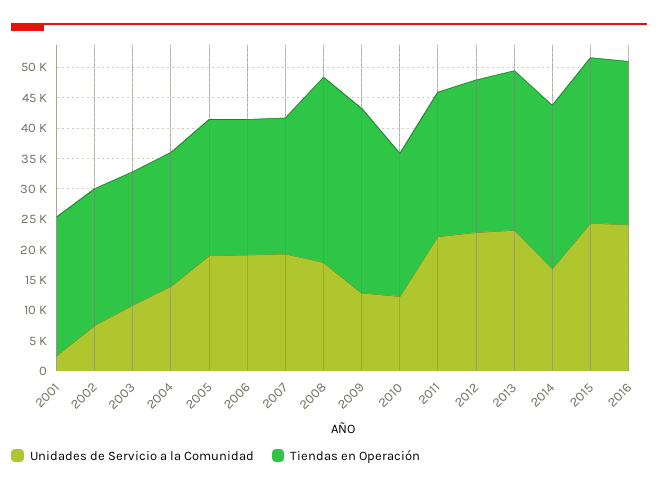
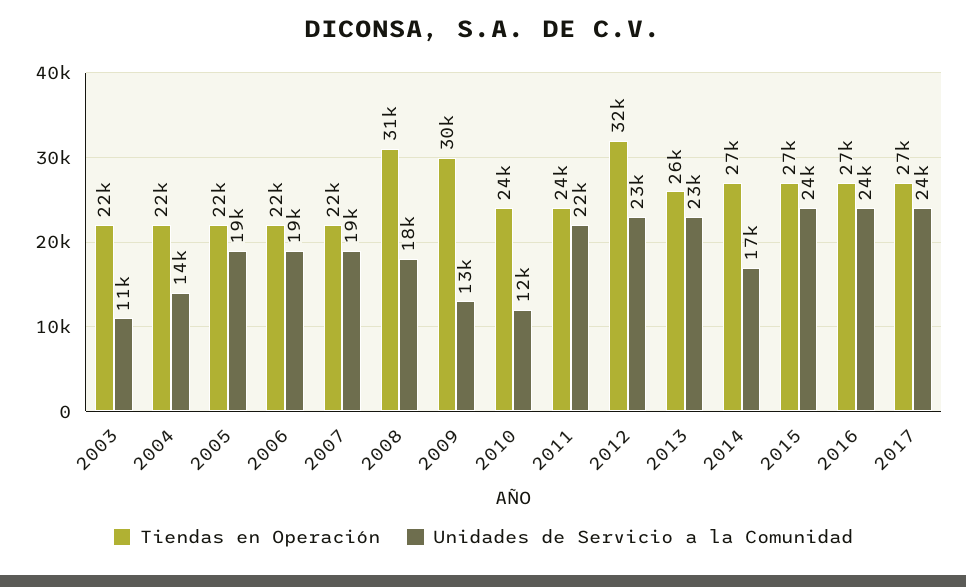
Unidades de Servicio a la Comunidad, 2001: 2500 -> none
Tiendas en Operación, 2001: 22500 -> none
Unidades de Servicio a la Comunidad, 2002: 7500 -> none
Tiendas en Operación, 2002: 22500 -> none
Tiendas en Operación, 2012: 25000 -> 32000
Tiendas en Operación, 2017: none -> 27000
Unidades de Servicio a la Comunidad, 2017: none -> 24000

